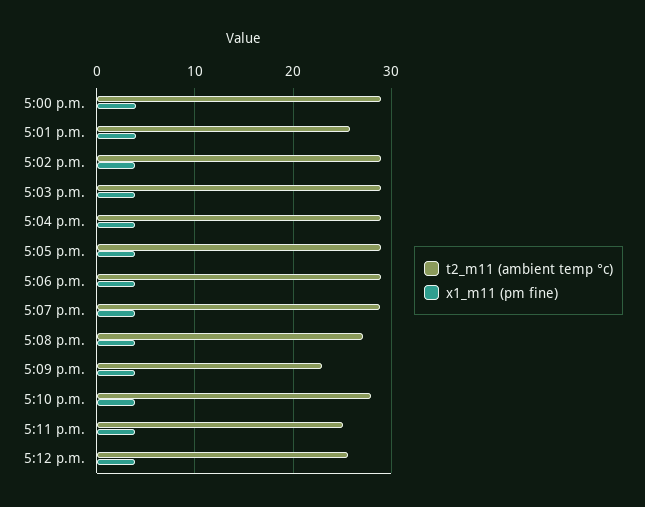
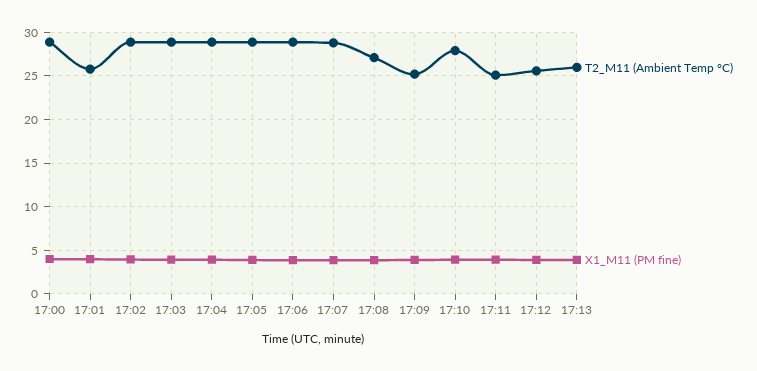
t2_m11 (ambient temp °c), 5:09 p.m.: 23 -> 25
t2_m11 (ambient temp °c), 17:13: none -> 26
x1_m11 (pm fine), 17:13: none -> 4

